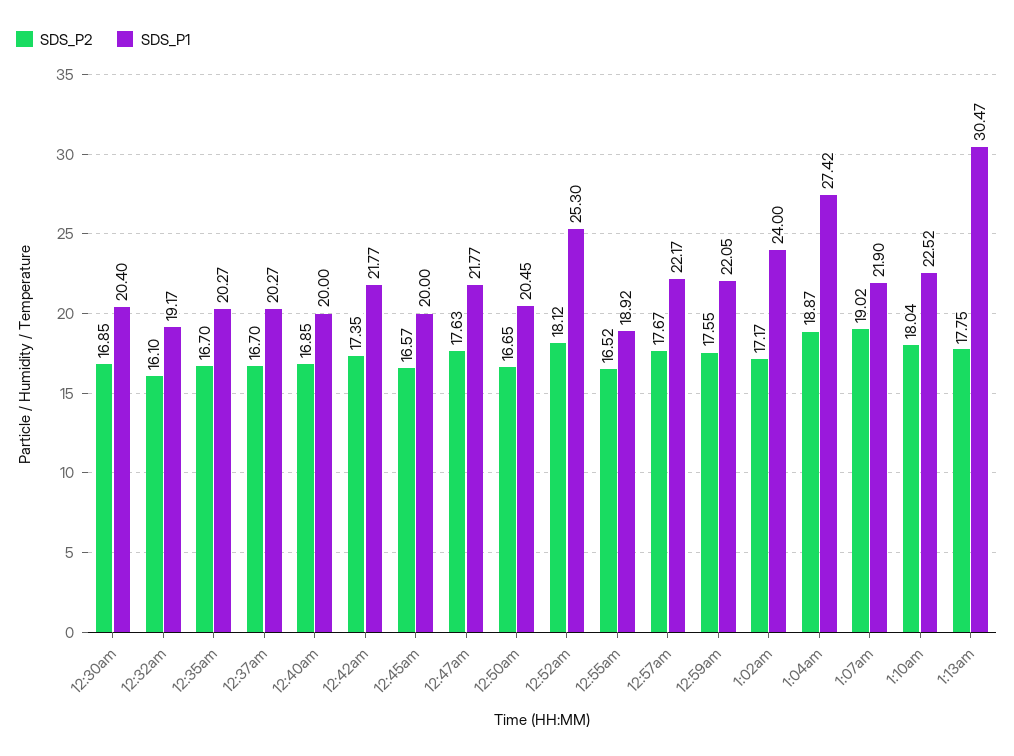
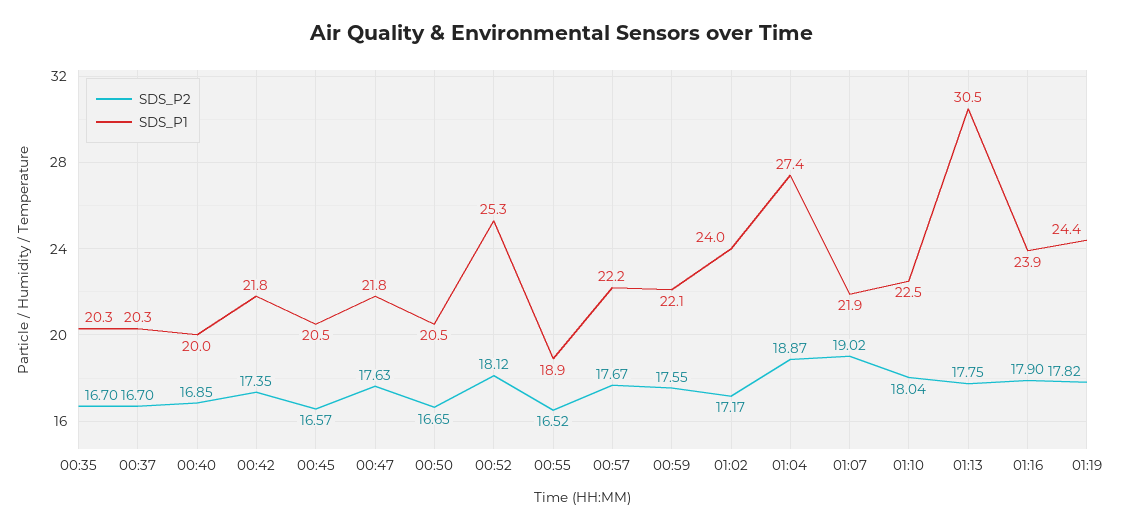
SDS_P2, 12:30am: 16.85 -> none
SDS_P1, 12:30am: 20.4 -> none
SDS_P2, 12:32am: 16.1 -> none
SDS_P1, 12:32am: 19.17 -> none
SDS_P1, 12:45am: 20 -> 20.5
SDS_P2, 01:16: none -> 17.9
SDS_P1, 01:16: none -> 23.9
SDS_P2, 01:19: none -> 17.82
SDS_P1, 01:19: none -> 24.4

